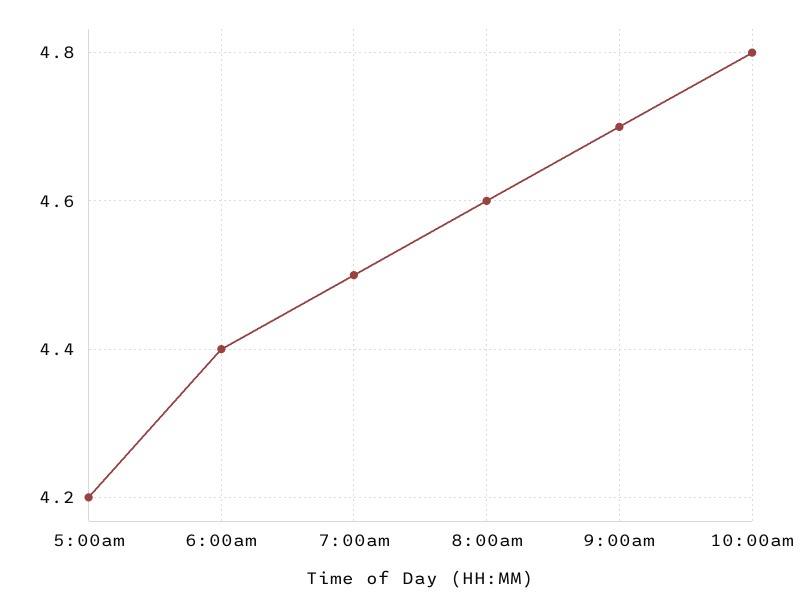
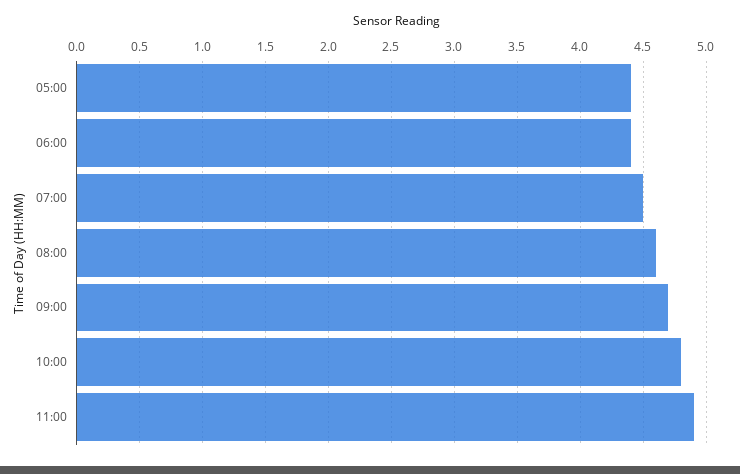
5:00am: 4.2 -> 4.4
11:00: none -> 4.9

